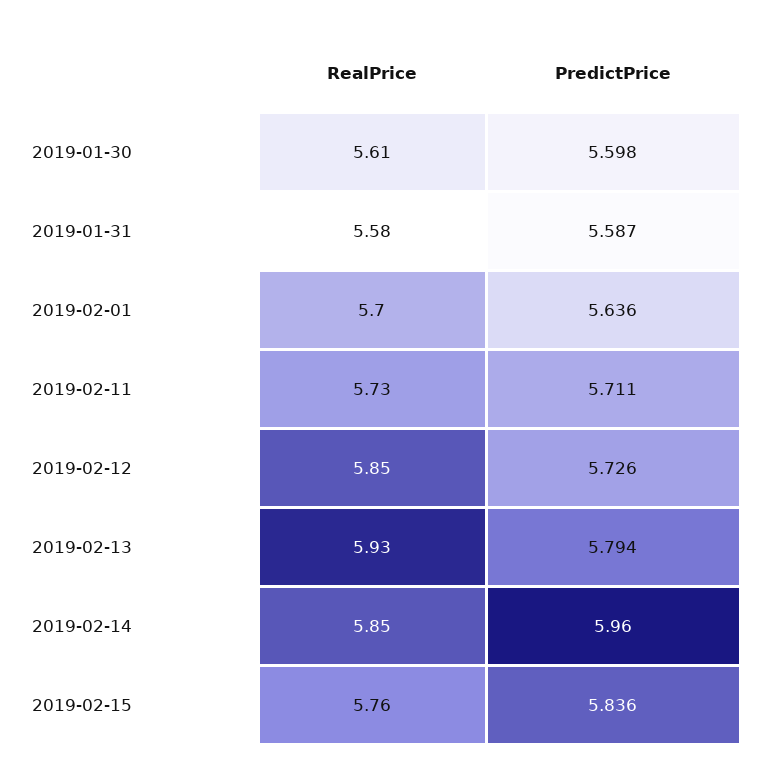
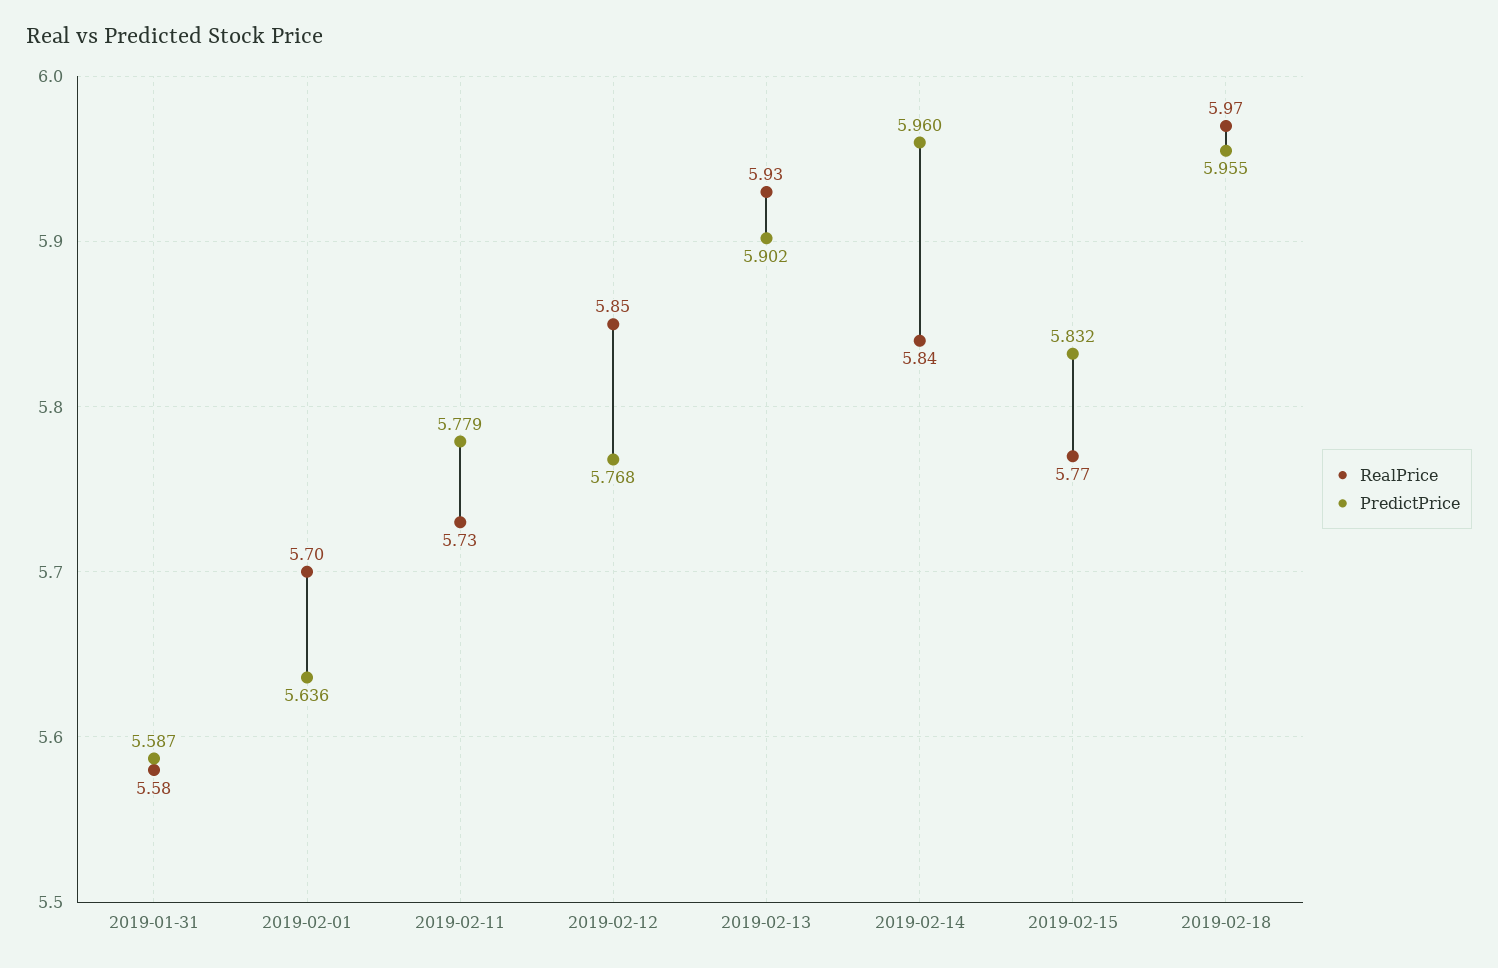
RealPrice, 2019-01-30: 5.61 -> none
PredictPrice, 2019-01-30: 5.598 -> none
PredictPrice, 2019-02-11: 5.711 -> 5.779
PredictPrice, 2019-02-12: 5.726 -> 5.768
PredictPrice, 2019-02-13: 5.794 -> 5.902
RealPrice, 2019-02-14: 5.85 -> 5.84
RealPrice, 2019-02-15: 5.76 -> 5.77
PredictPrice, 2019-02-15: 5.836 -> 5.832
RealPrice, 2019-02-18: none -> 5.97
PredictPrice, 2019-02-18: none -> 5.955

